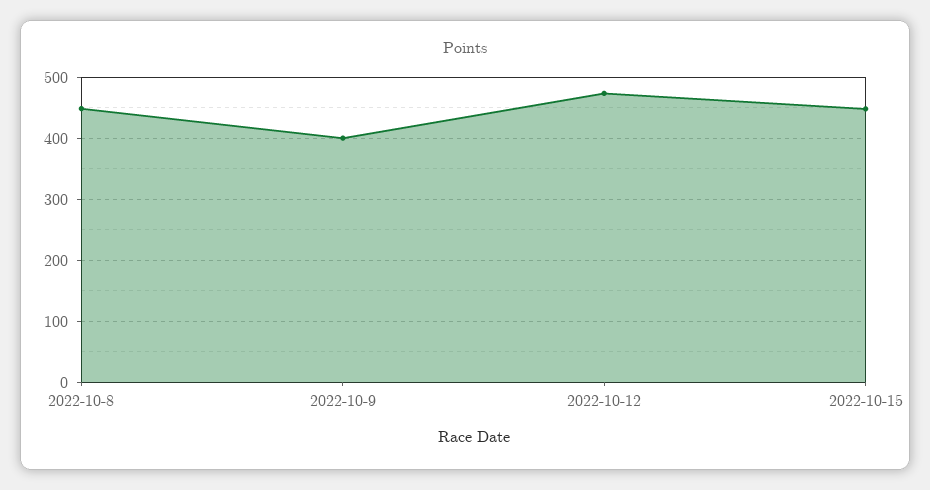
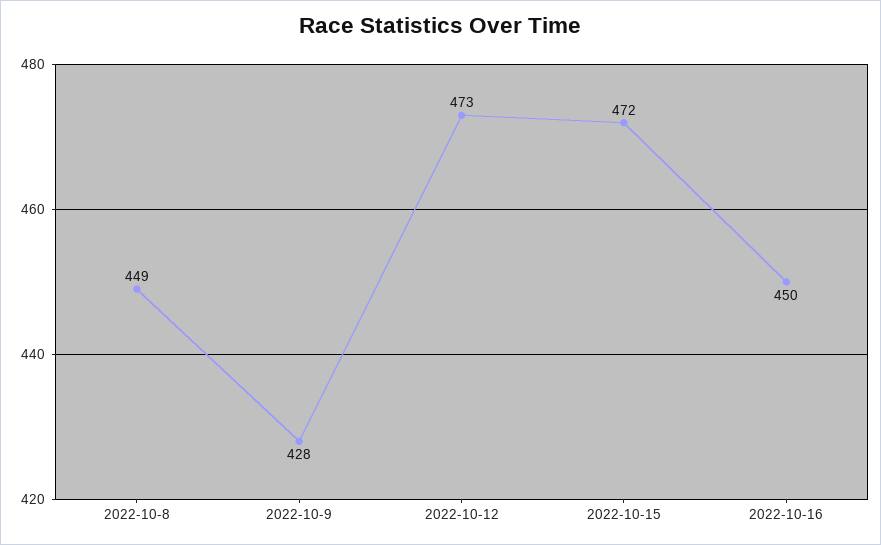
2022-10-9: 400 -> 428
2022-10-15: 450 -> 472
2022-10-16: none -> 450

